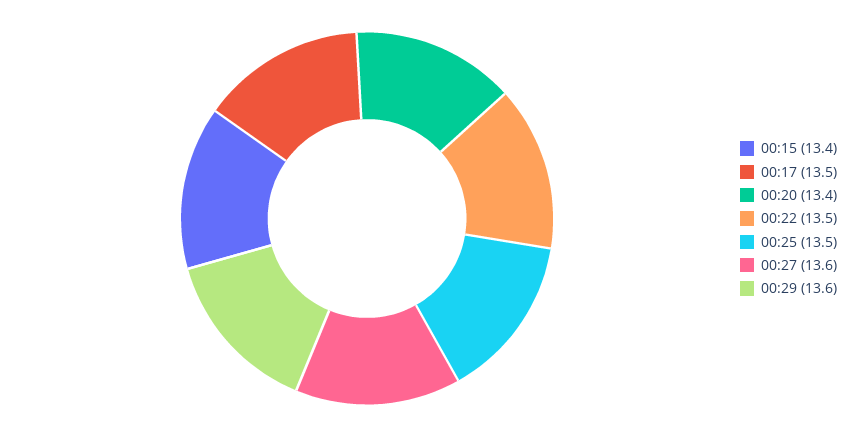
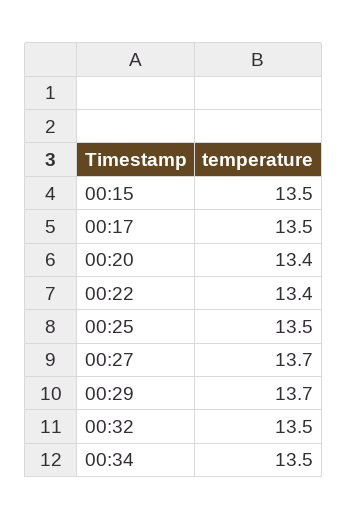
00:15: 13.4 -> 13.5
00:22: 13.5 -> 13.4
00:27: 13.6 -> 13.7
00:29: 13.6 -> 13.7
00:32: none -> 13.5
00:34: none -> 13.5

